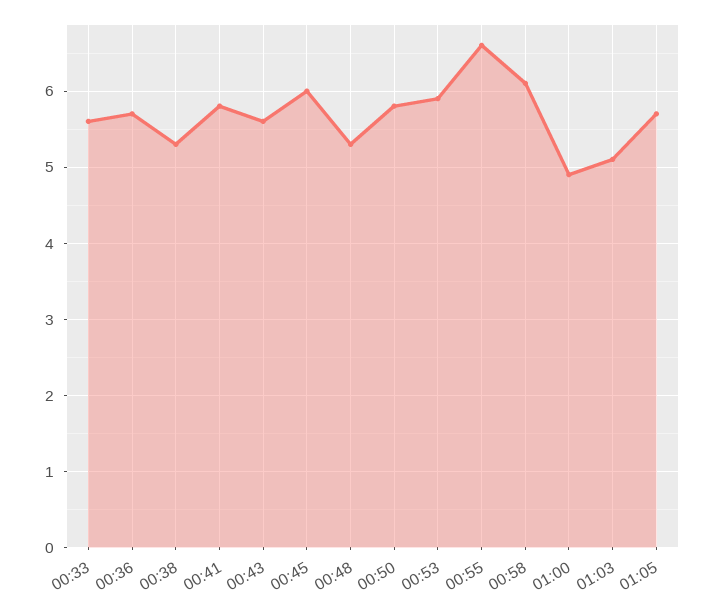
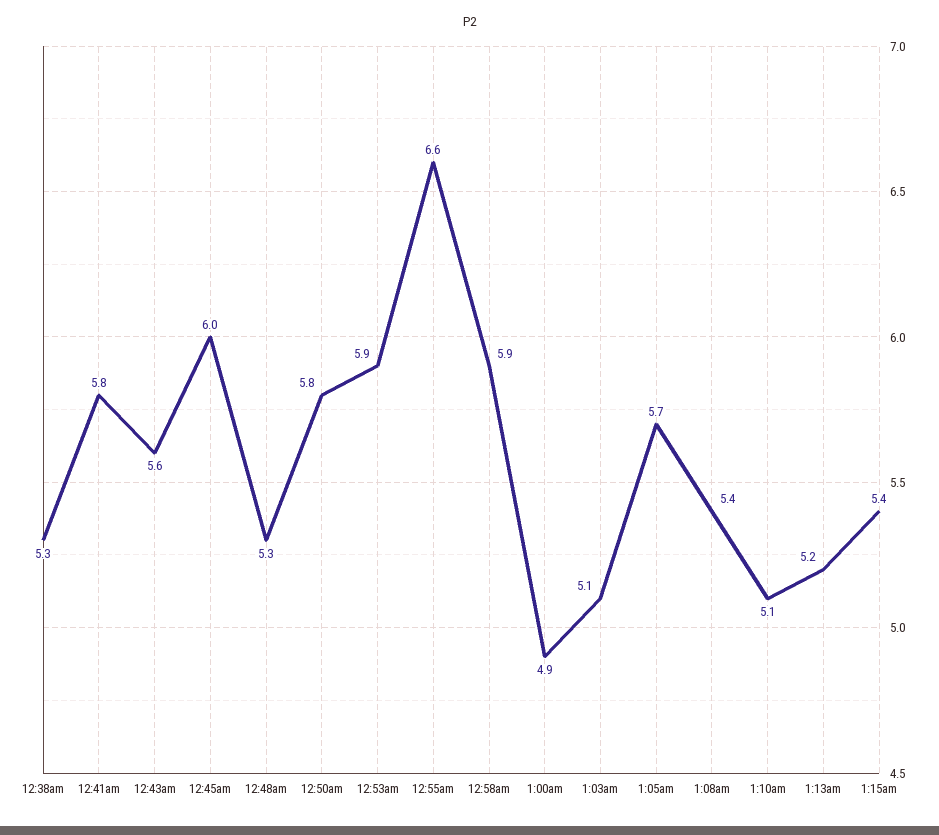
00:33: 5.6 -> none
00:36: 5.7 -> none
00:58: 6.1 -> 5.9
1:08am: none -> 5.4
1:10am: none -> 5.1
1:13am: none -> 5.2
1:15am: none -> 5.4

